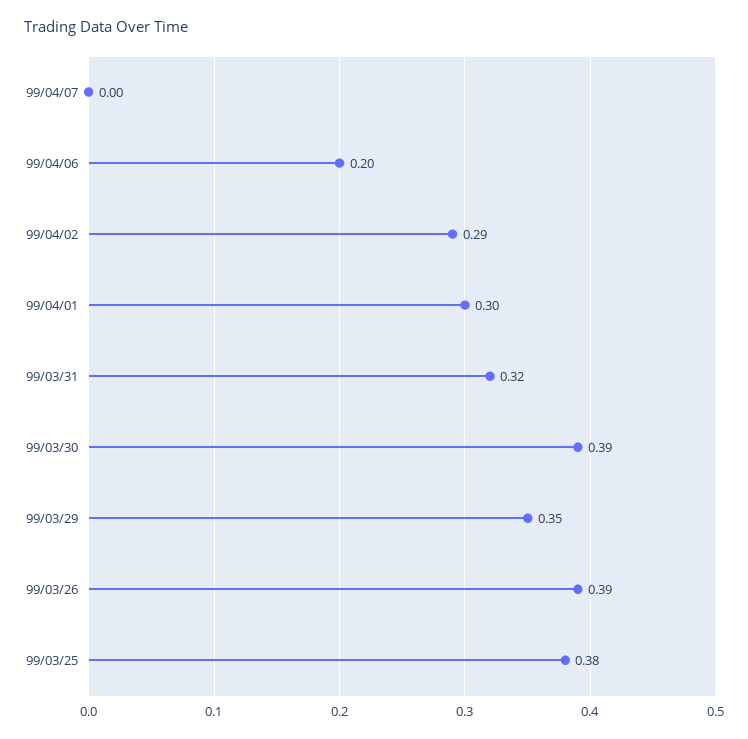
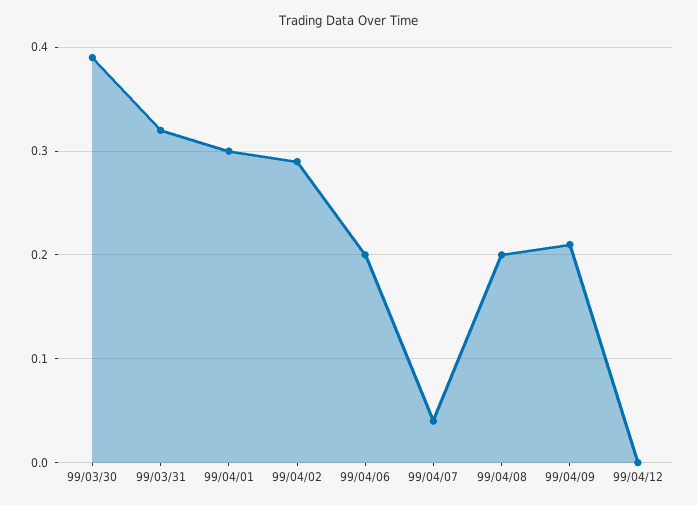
99/04/07: 0 -> 0.04
99/03/29: 0.35 -> none
99/03/26: 0.39 -> none
99/03/25: 0.38 -> none
99/04/08: none -> 0.2
99/04/09: none -> 0.21
99/04/12: none -> 0

